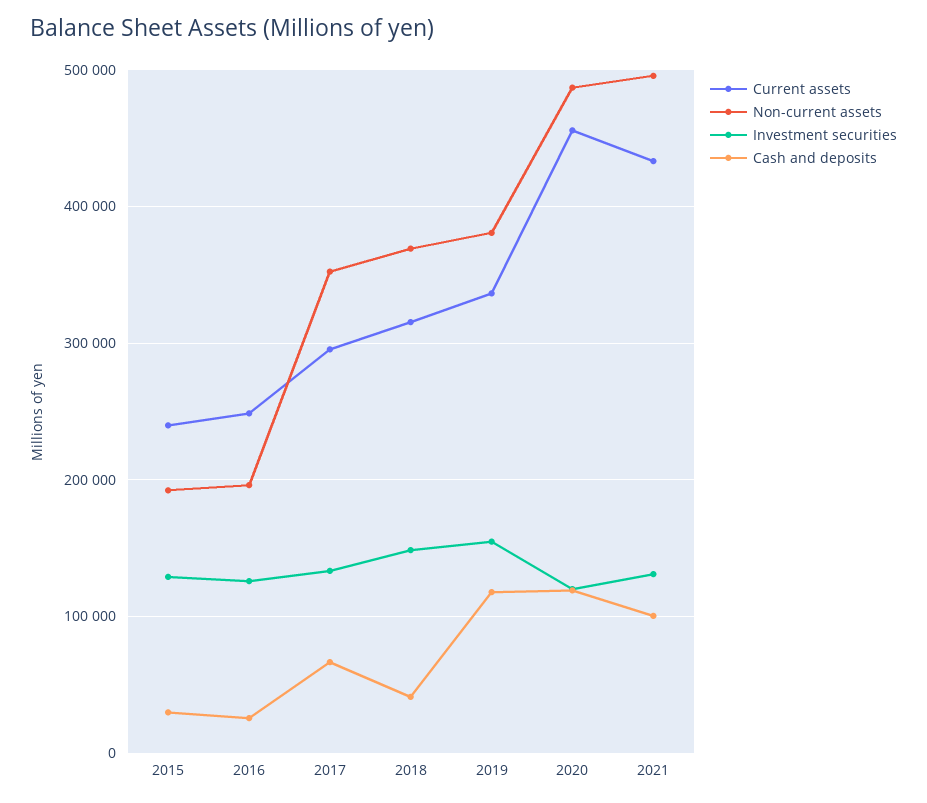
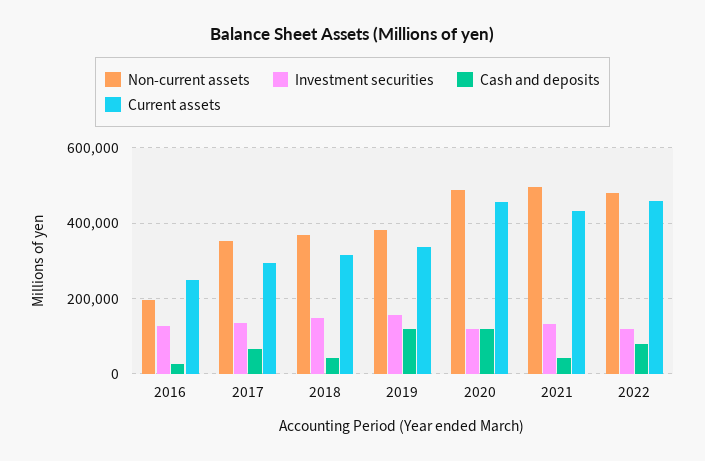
Current assets, 2015: 240000 -> none
Non-current assets, 2015: 190000 -> none
Investment securities, 2015: 130000 -> none
Cash and deposits, 2015: 30000 -> none
Cash and deposits, 2021: 100000 -> 40000
Non-current assets, 2022: none -> 480000
Investment securities, 2022: none -> 120000
Cash and deposits, 2022: none -> 80000
Current assets, 2022: none -> 460000

